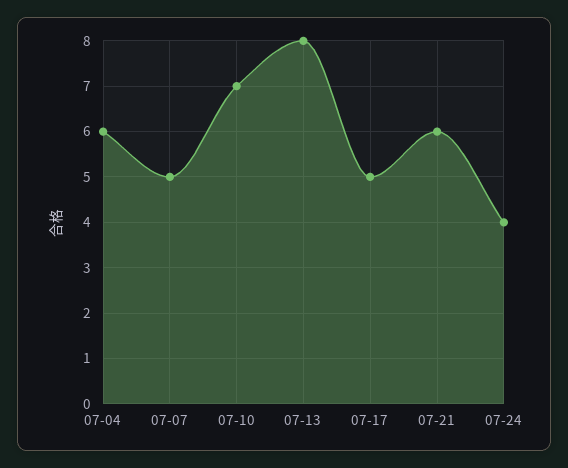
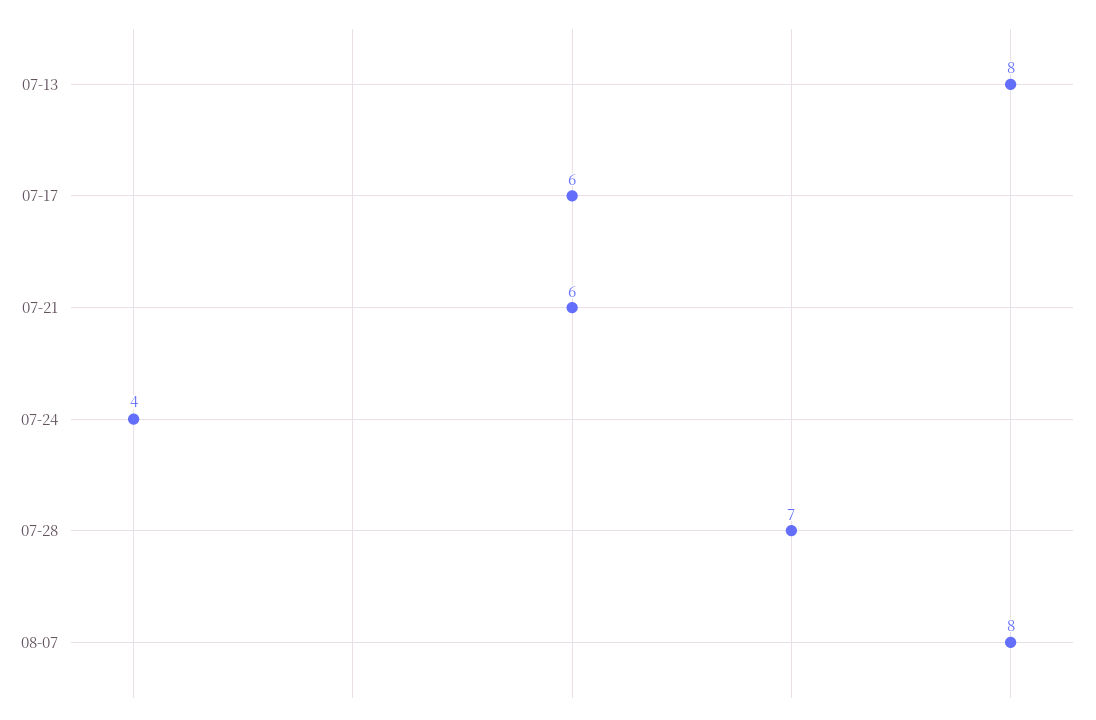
07-04: 6 -> none
07-07: 5 -> none
07-10: 7 -> none
07-17: 5 -> 6
07-28: none -> 7
08-07: none -> 8

